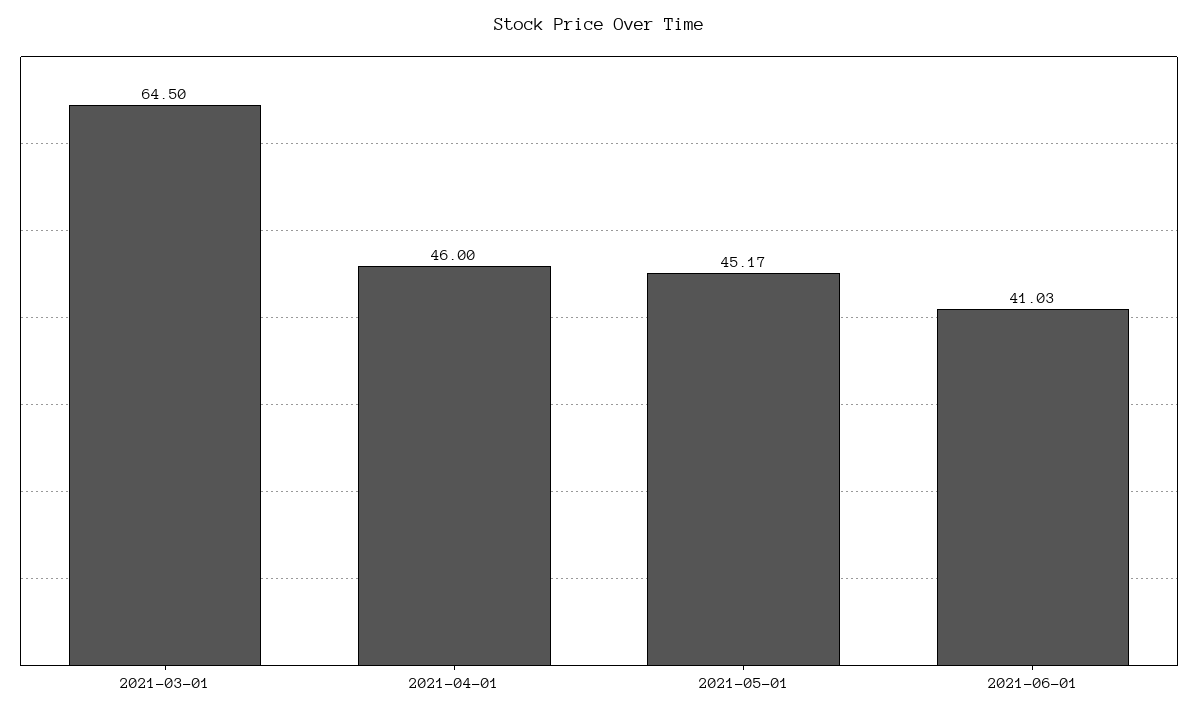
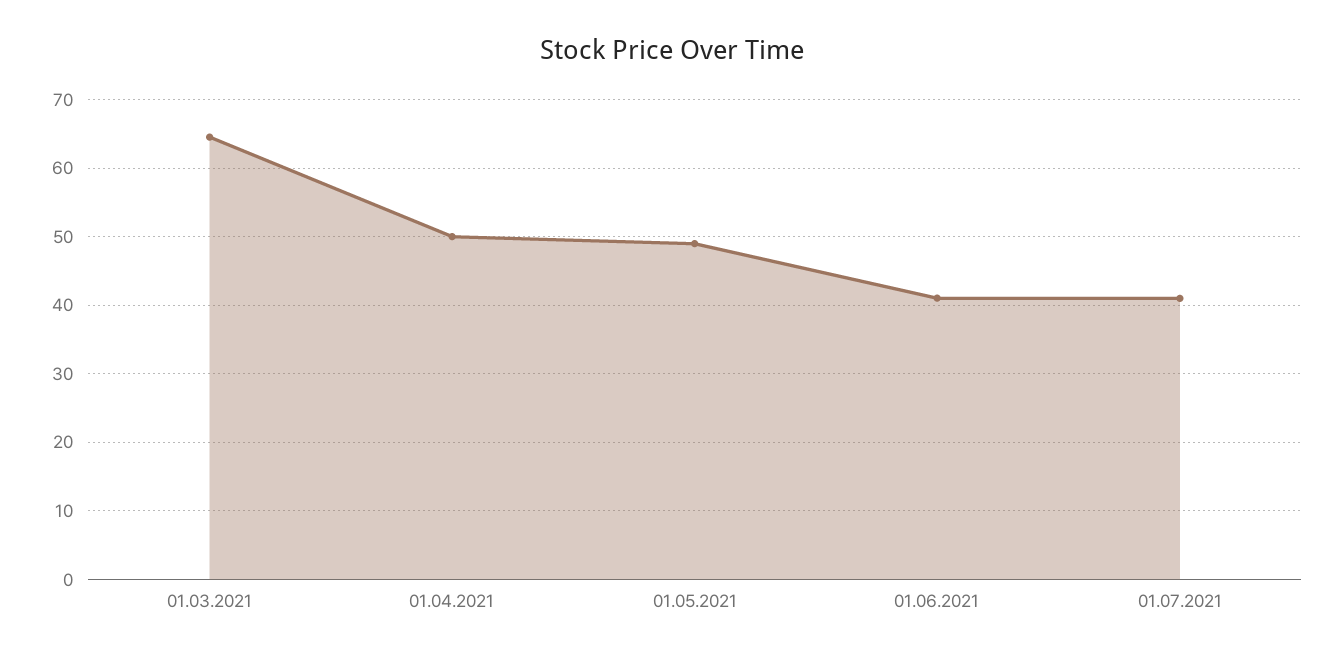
2021-04-01: 46 -> 50
2021-05-01: 45.17 -> 49
01.07.2021: none -> 41

